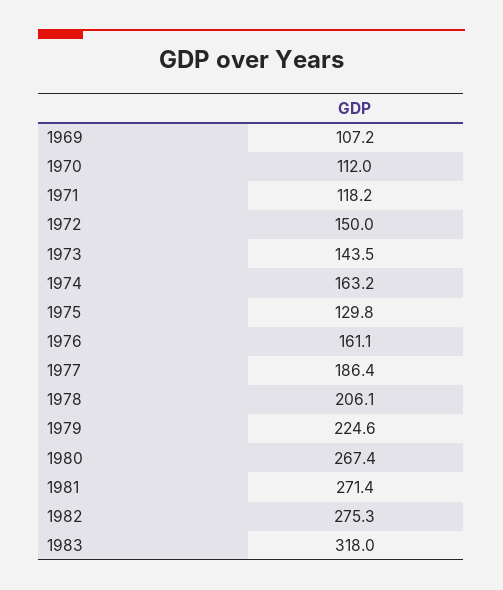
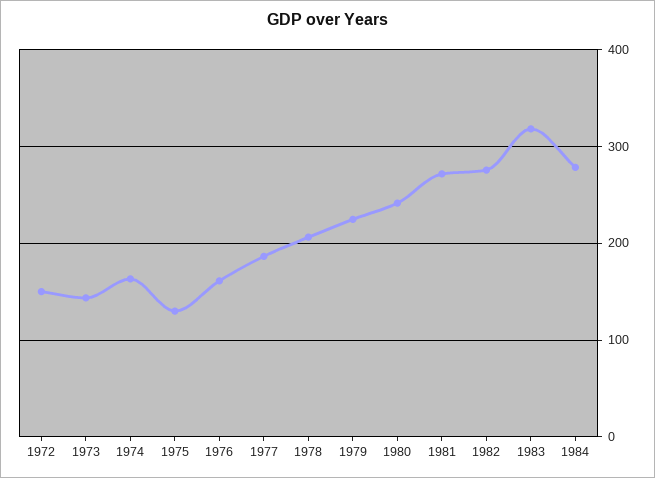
1969: 107.2 -> none
1970: 112 -> none
1971: 118.2 -> none
1980: 267.4 -> 240
1984: none -> 280

